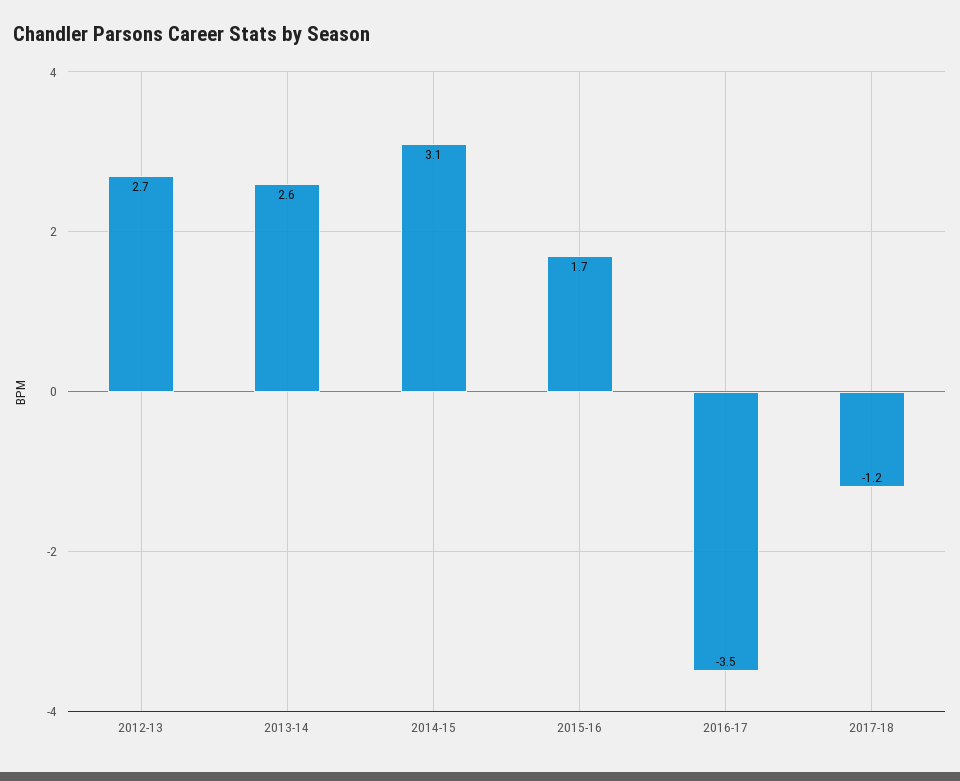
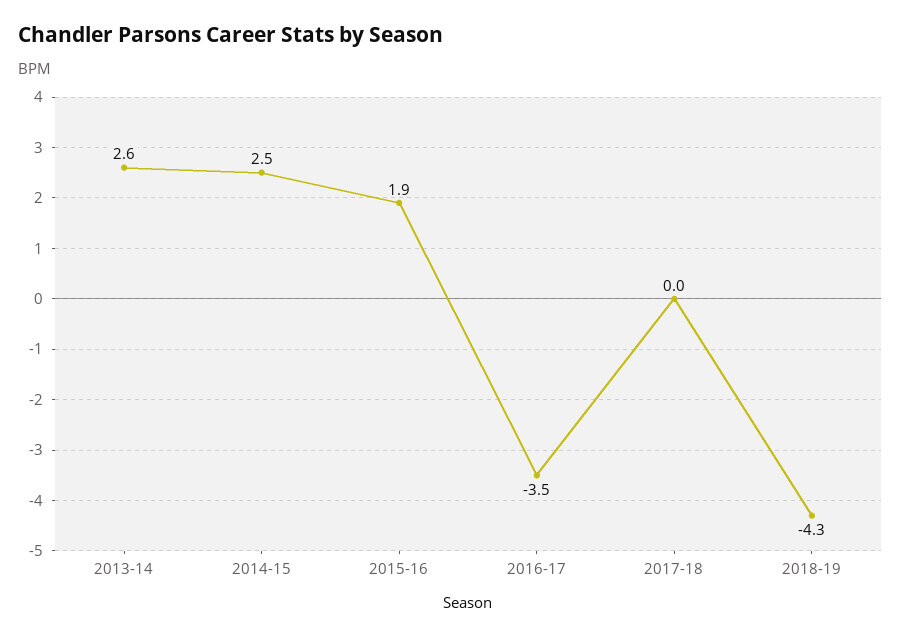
2012-13: 2.7 -> none
2014-15: 3.1 -> 2.5
2015-16: 1.7 -> 1.9
2017-18: -1.2 -> 0
2018-19: none -> -4.3

